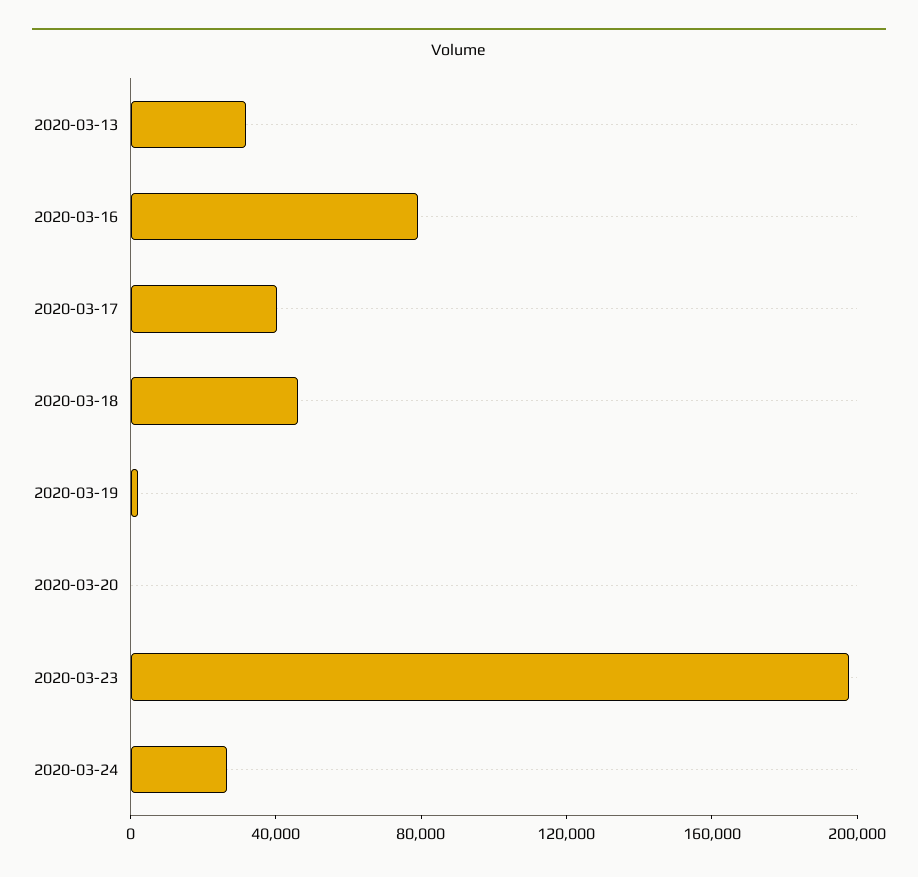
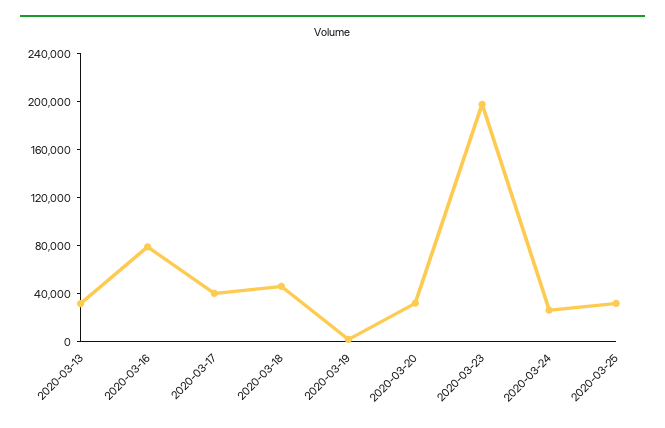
2020-03-20: 0 -> 30000
2020-03-25: none -> 30000

